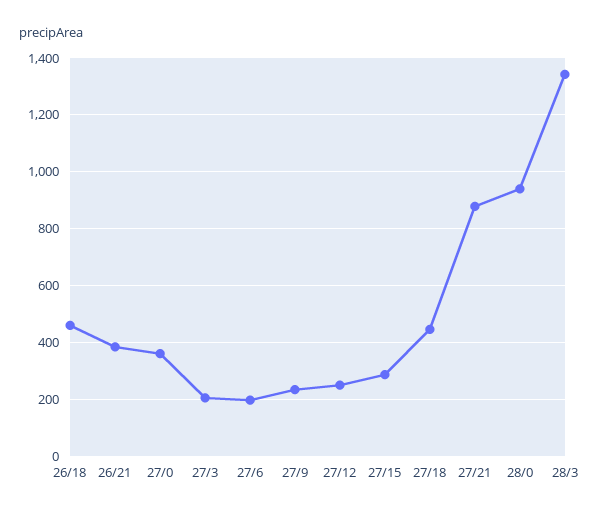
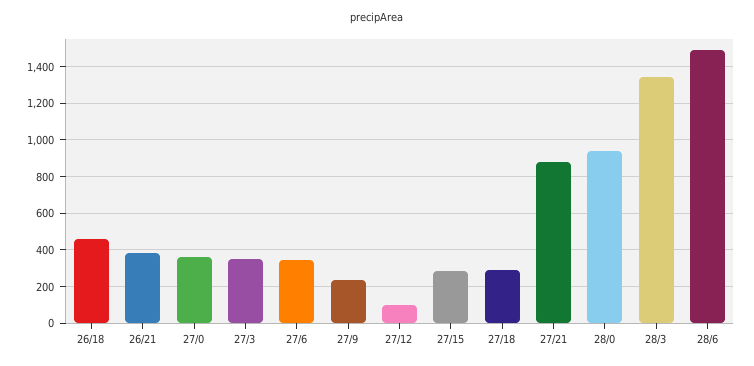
27/3: 200 -> 350
27/6: 200 -> 350
27/12: 250 -> 100
27/18: 450 -> 300
28/6: none -> 1500

